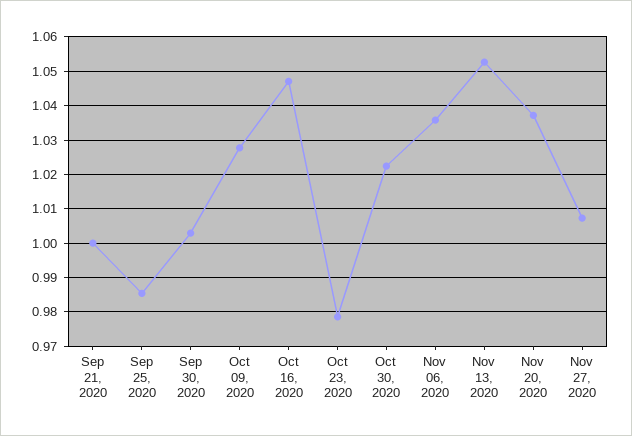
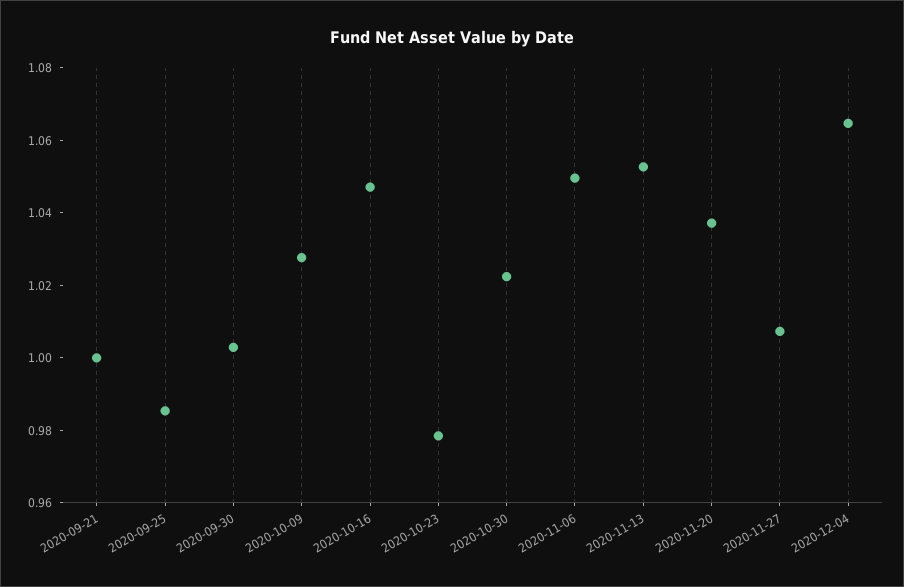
Nov 06, 2020: 1.036 -> 1.05
2020-12-04: none -> 1.065

